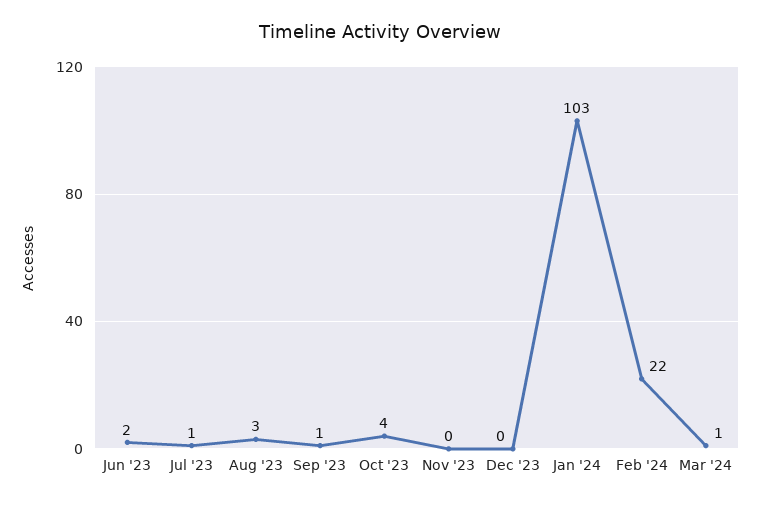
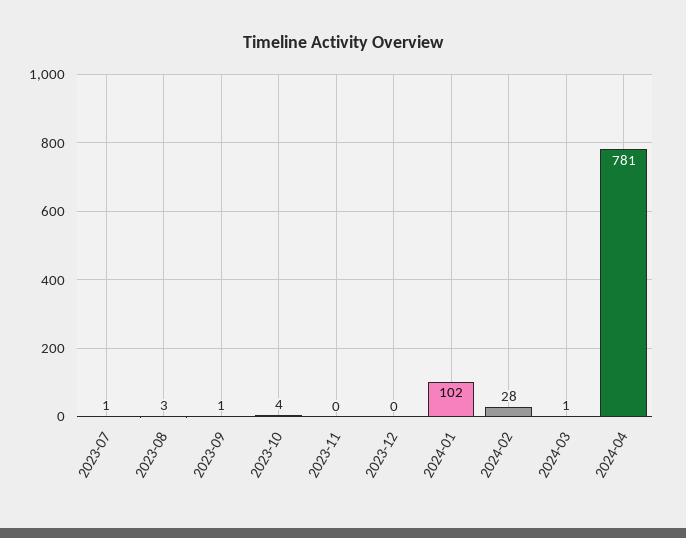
Jun '23: 2 -> none
Jan '24: 103 -> 102
Feb '24: 22 -> 28
2024-04: none -> 781

